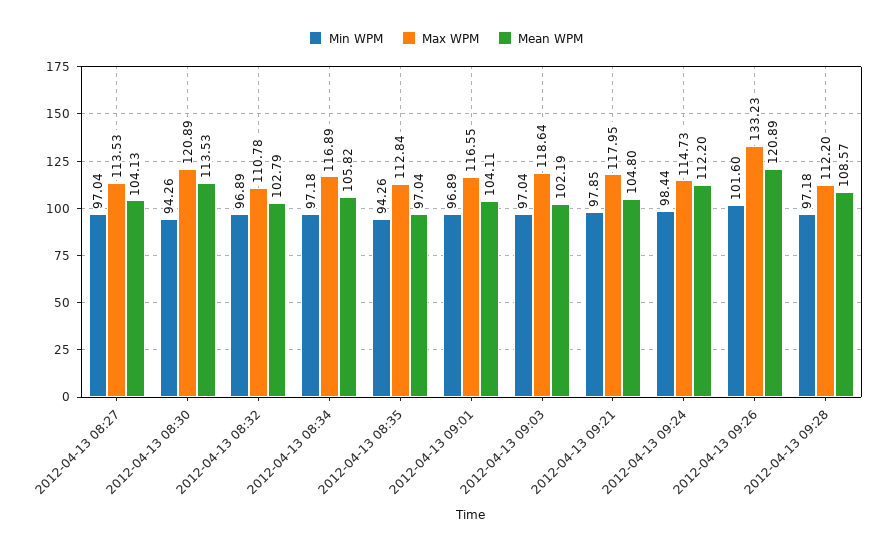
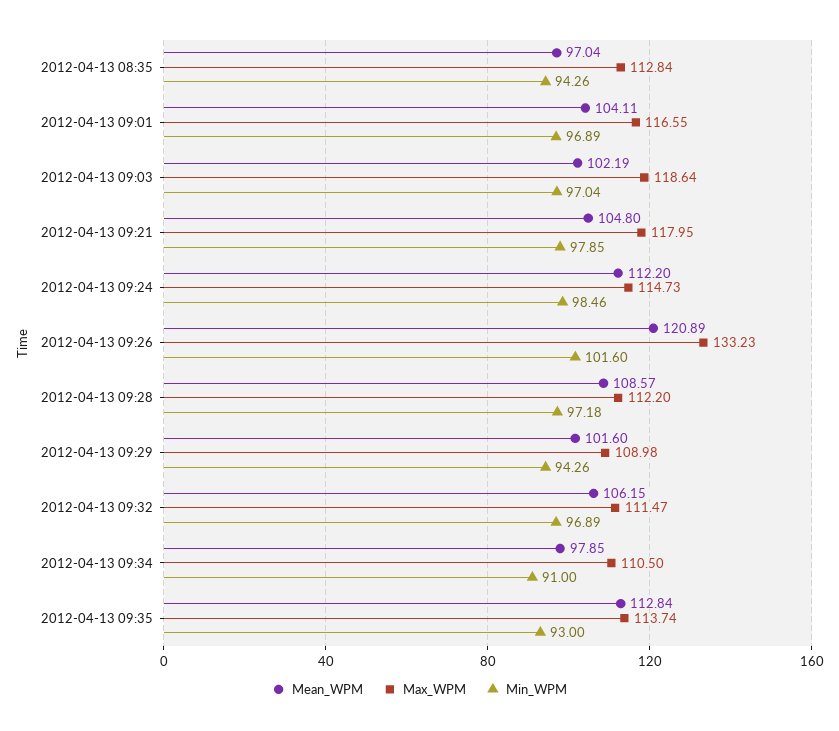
Min WPM, 2012-04-13 08:27: 97.04 -> none
Max WPM, 2012-04-13 08:27: 113.53 -> none
Mean WPM, 2012-04-13 08:27: 104.13 -> none
Min WPM, 2012-04-13 08:30: 94.26 -> none
Max WPM, 2012-04-13 08:30: 120.89 -> none
Mean WPM, 2012-04-13 08:30: 113.53 -> none
Min WPM, 2012-04-13 08:32: 96.89 -> none
Max WPM, 2012-04-13 08:32: 110.78 -> none
Mean WPM, 2012-04-13 08:32: 102.79 -> none
Min WPM, 2012-04-13 08:34: 97.18 -> none
Max WPM, 2012-04-13 08:34: 116.89 -> none
Mean WPM, 2012-04-13 08:34: 105.82 -> none
Min WPM, 2012-04-13 09:24: 98.44 -> 98.46
Mean WPM, 2012-04-13 09:29: none -> 101.6
Max WPM, 2012-04-13 09:29: none -> 108.98
Min WPM, 2012-04-13 09:29: none -> 94.26
Mean WPM, 2012-04-13 09:32: none -> 106.15
Max WPM, 2012-04-13 09:32: none -> 111.47
Min WPM, 2012-04-13 09:32: none -> 96.89
Mean WPM, 2012-04-13 09:34: none -> 97.85
Max WPM, 2012-04-13 09:34: none -> 110.5
Min WPM, 2012-04-13 09:34: none -> 91
Mean WPM, 2012-04-13 09:35: none -> 112.84
Max WPM, 2012-04-13 09:35: none -> 113.74
Min WPM, 2012-04-13 09:35: none -> 93

